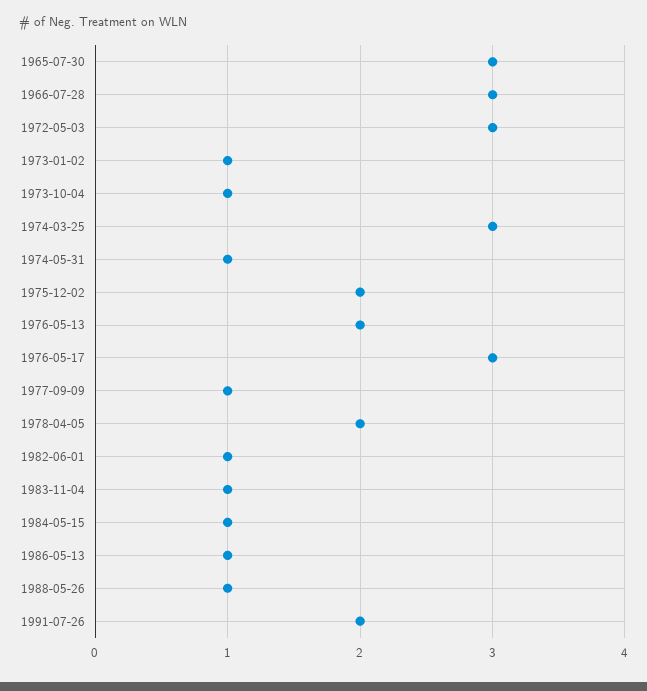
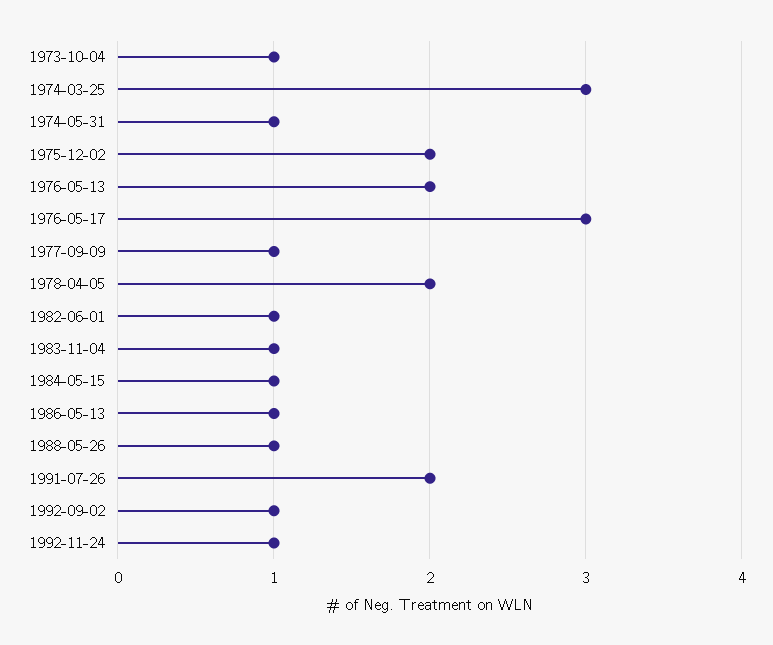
1965-07-30: 3 -> none
1966-07-28: 3 -> none
1972-05-03: 3 -> none
1973-01-02: 1 -> none
1992-09-02: none -> 1
1992-11-24: none -> 1

